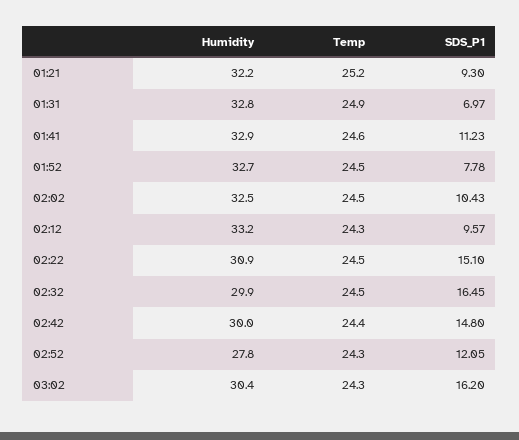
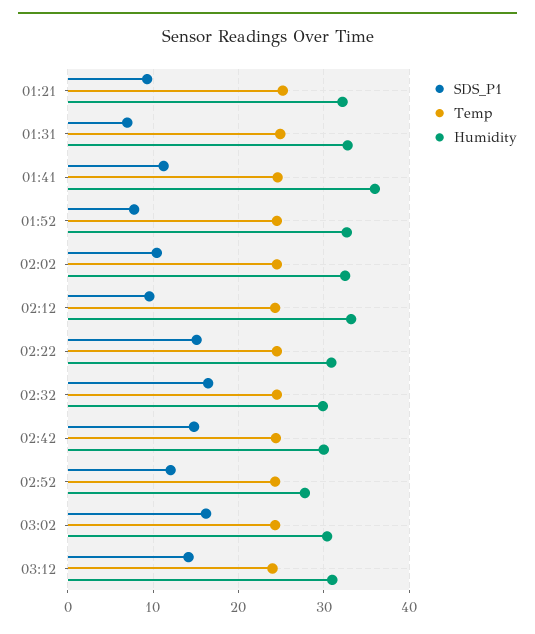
Humidity, 01:41: 32.9 -> 36
SDS_P1, 03:12: none -> 14
Temp, 03:12: none -> 24
Humidity, 03:12: none -> 31

